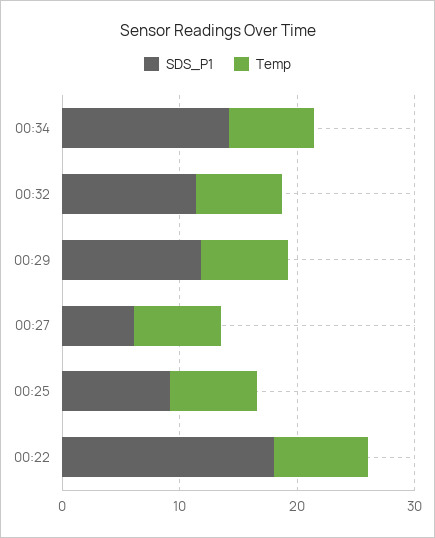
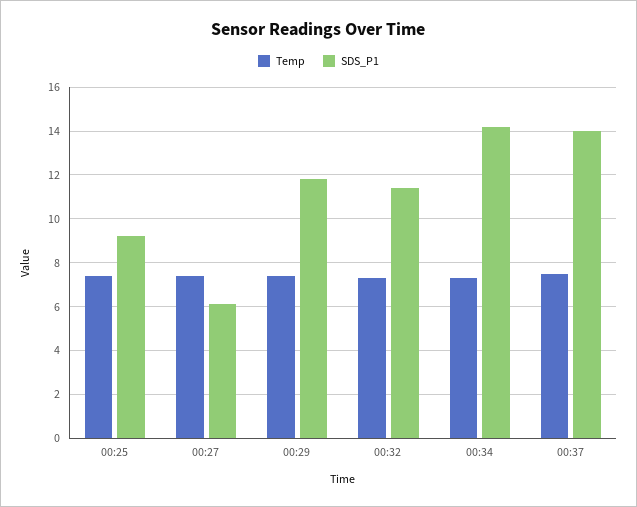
SDS_P1, 00:22: 18 -> none
Temp, 00:22: 8 -> none
Temp, 00:37: none -> 7.5
SDS_P1, 00:37: none -> 14

